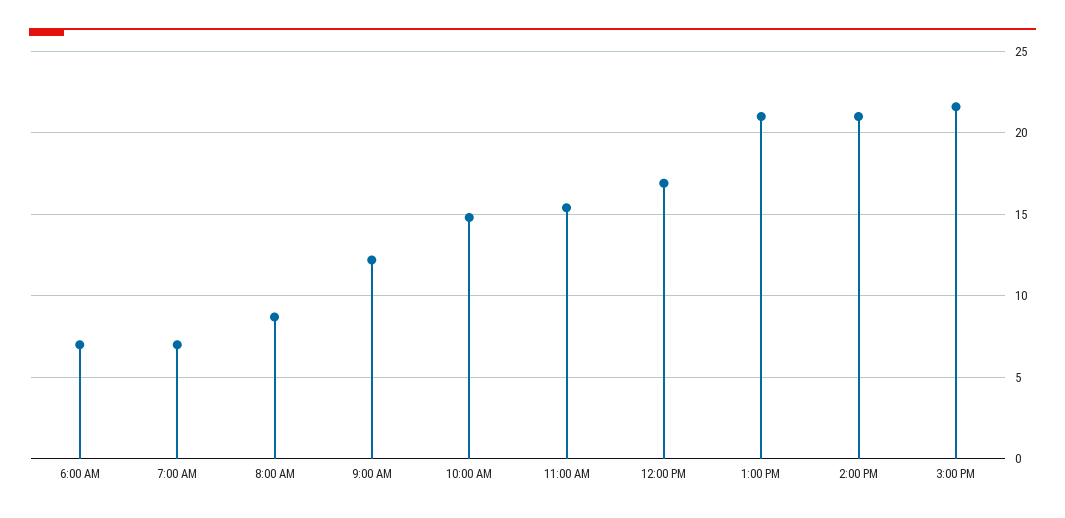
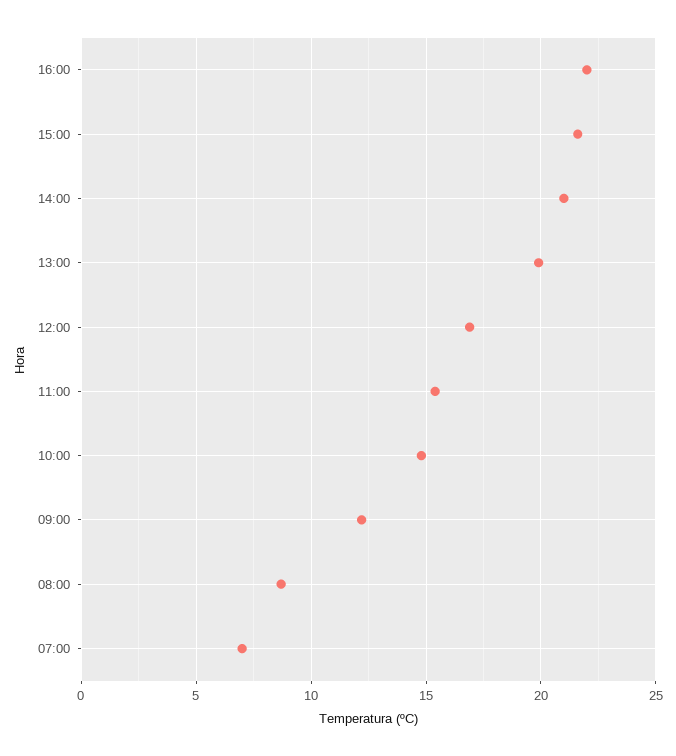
6:00 AM: 7 -> none
1:00 PM: 21 -> 20
16:00: none -> 22

